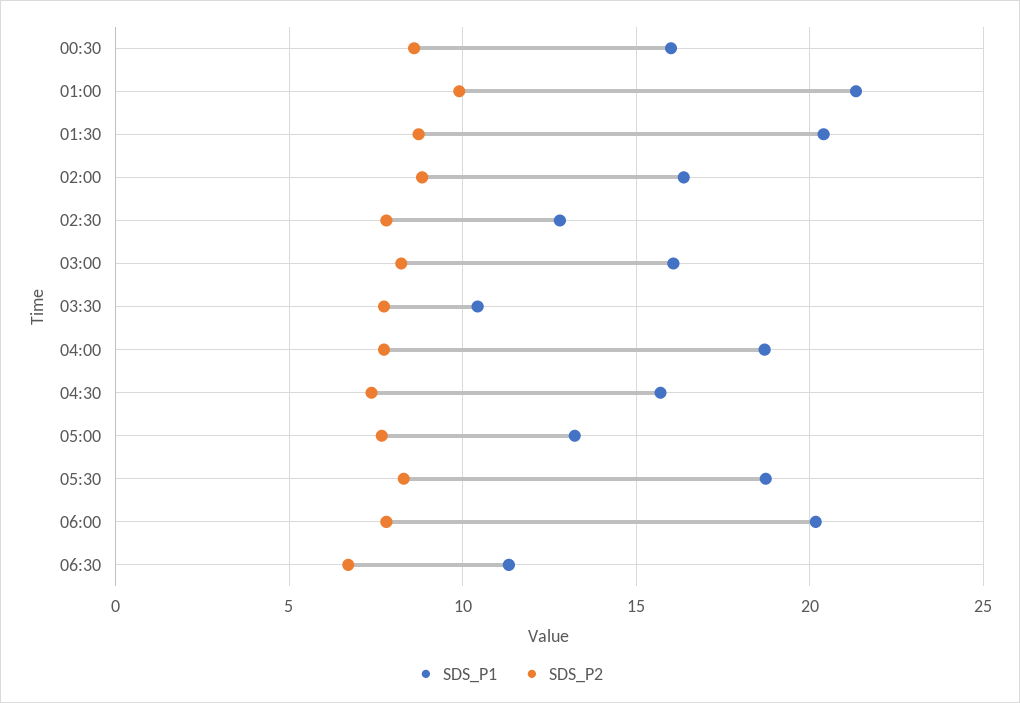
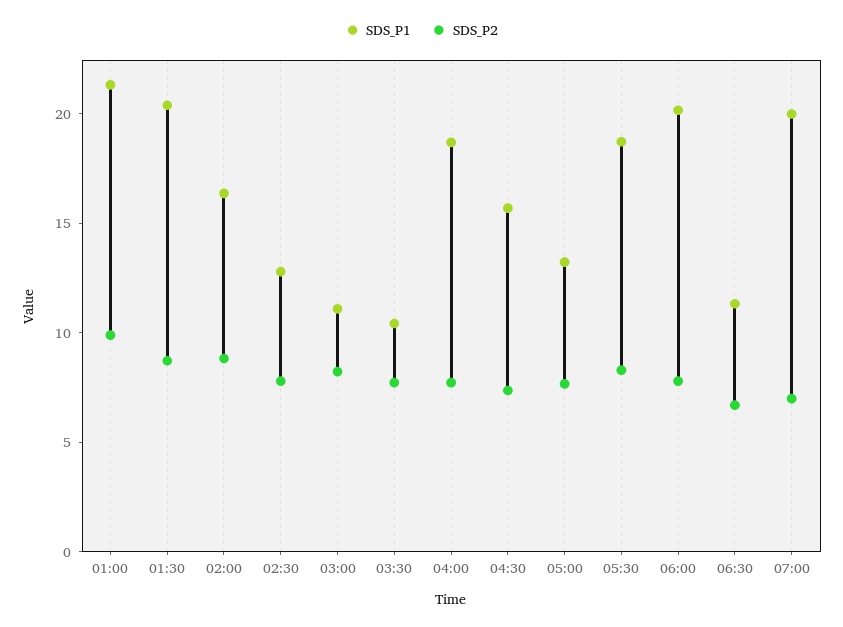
SDS_P1, 00:30: 16 -> none
SDS_P2, 00:30: 8.5 -> none
SDS_P1, 03:00: 16 -> 11
SDS_P1, 07:00: none -> 20
SDS_P2, 07:00: none -> 7

